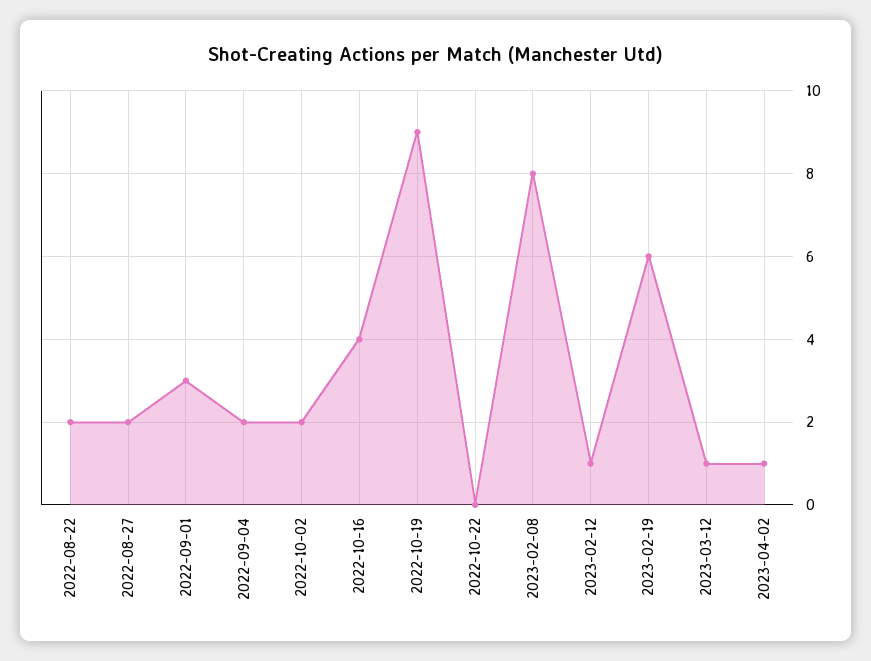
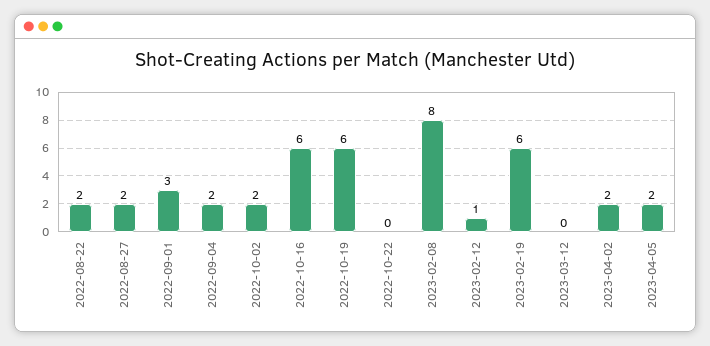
2022-10-16: 4 -> 6
2022-10-19: 9 -> 6
2023-03-12: 1 -> 0
2023-04-02: 1 -> 2
2023-04-05: none -> 2

